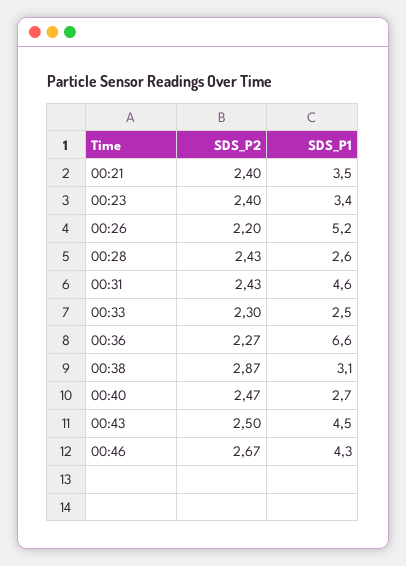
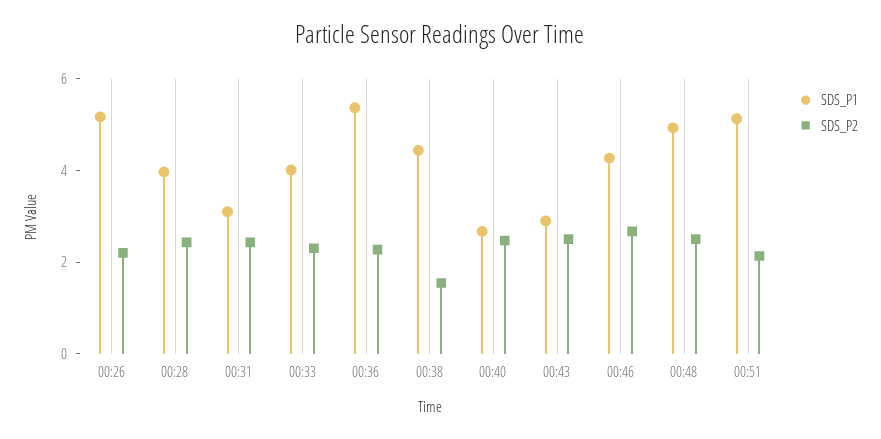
SDS_P2, 00:21: 2.4 -> none
SDS_P1, 00:21: 3.5 -> none
SDS_P2, 00:23: 2.4 -> none
SDS_P1, 00:23: 3.4 -> none
SDS_P1, 00:28: 2.6 -> 4
SDS_P1, 00:31: 4.6 -> 3
SDS_P1, 00:33: 2.5 -> 4
SDS_P1, 00:36: 6.6 -> 5.5
SDS_P2, 00:38: 2.87 -> 1.5
SDS_P1, 00:38: 3.1 -> 4.5
SDS_P1, 00:43: 4.5 -> 3
SDS_P1, 00:48: none -> 5
SDS_P2, 00:48: none -> 2.5
SDS_P1, 00:51: none -> 5
SDS_P2, 00:51: none -> 2

